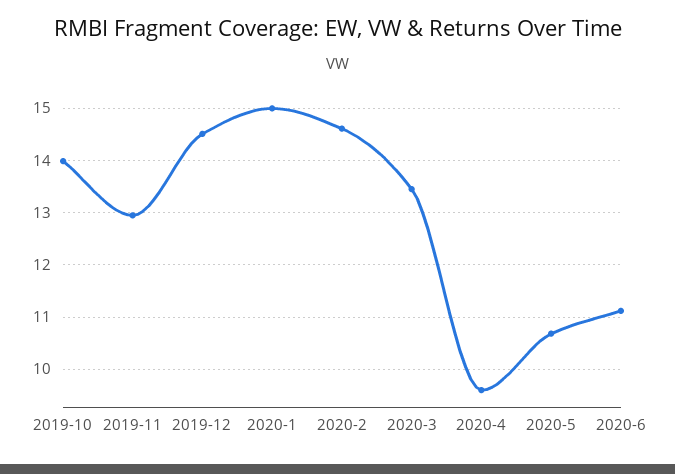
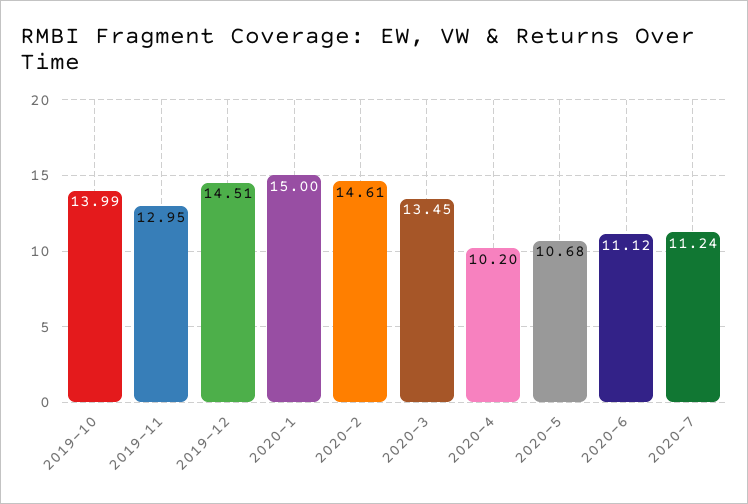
2020-4: 9.6 -> 10.2
2020-7: none -> 11.24

